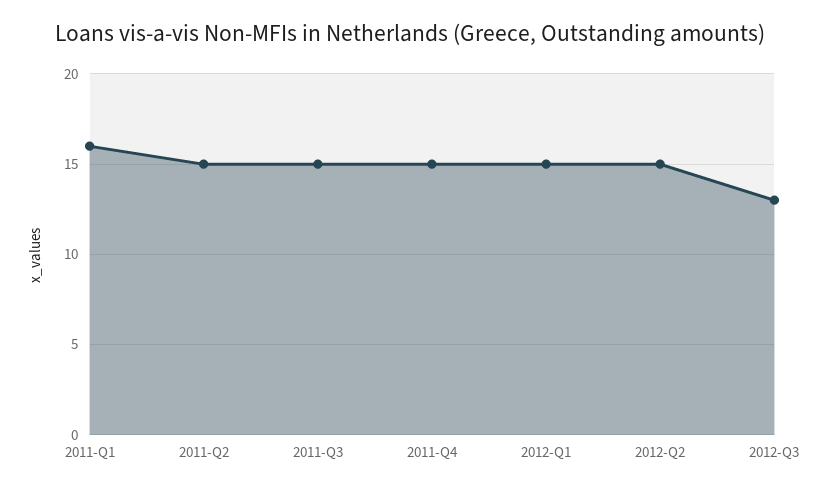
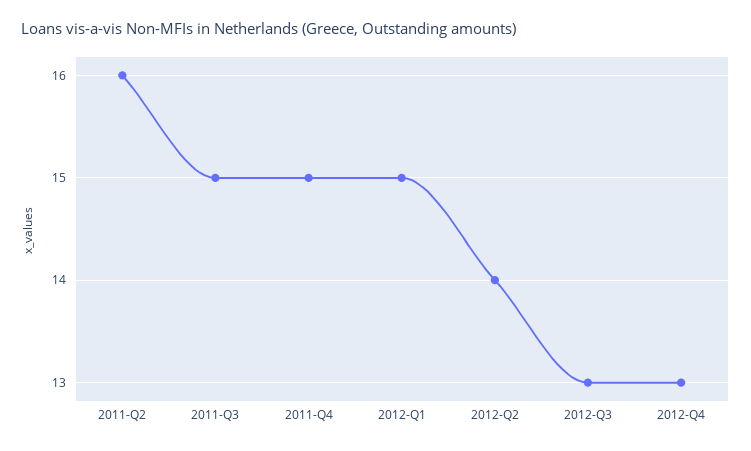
2011-Q1: 16 -> none
2011-Q2: 15 -> 16
2012-Q2: 15 -> 14
2012-Q4: none -> 13

